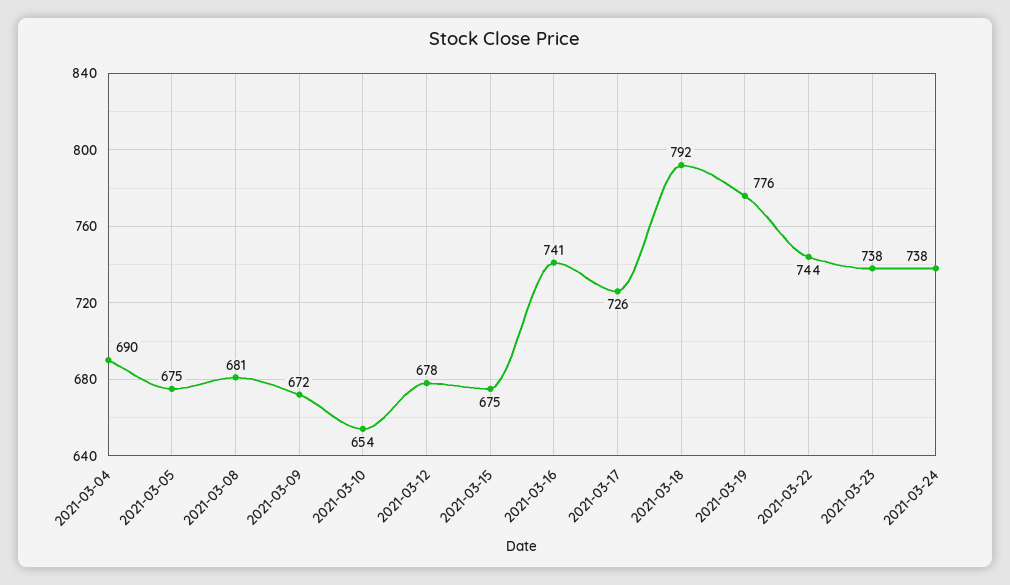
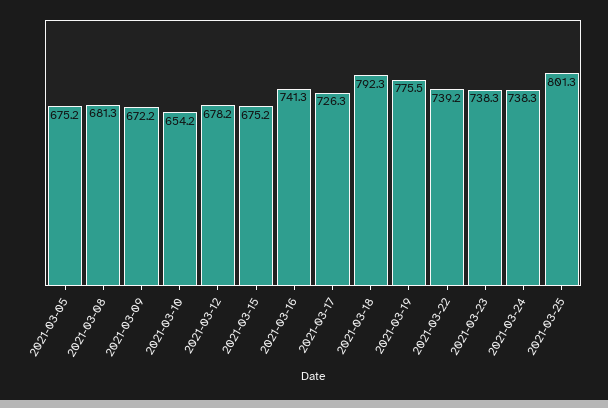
2021-03-04: 690 -> none
2021-03-22: 744 -> 739.2
2021-03-25: none -> 801.3

